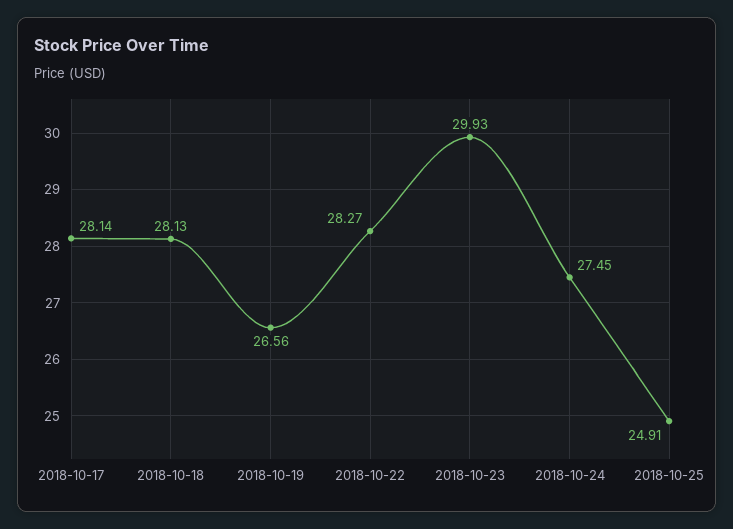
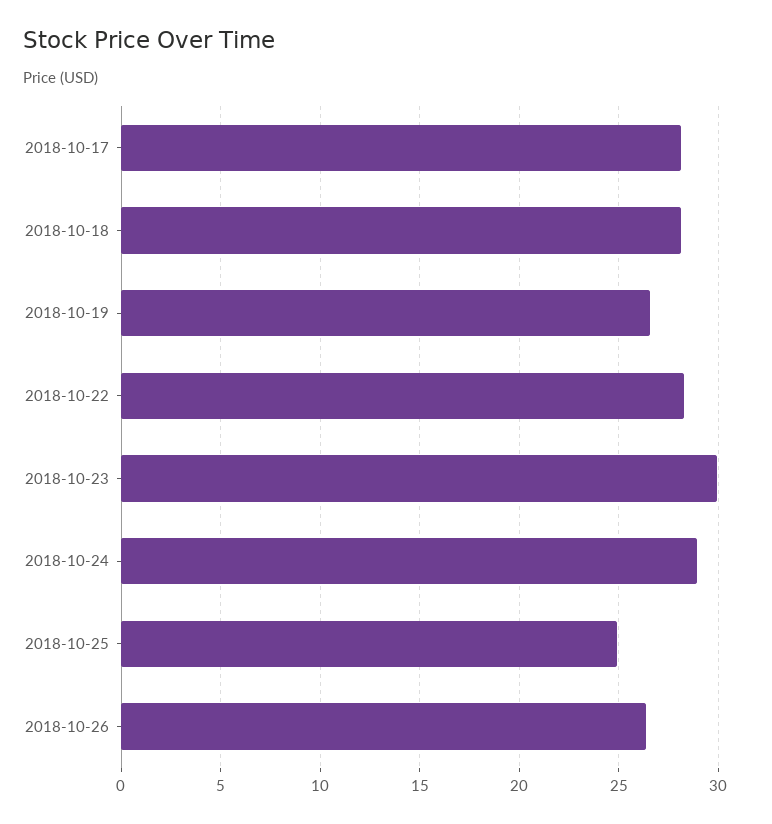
2018-10-24: 27.45 -> 29
2018-10-26: none -> 26.5

